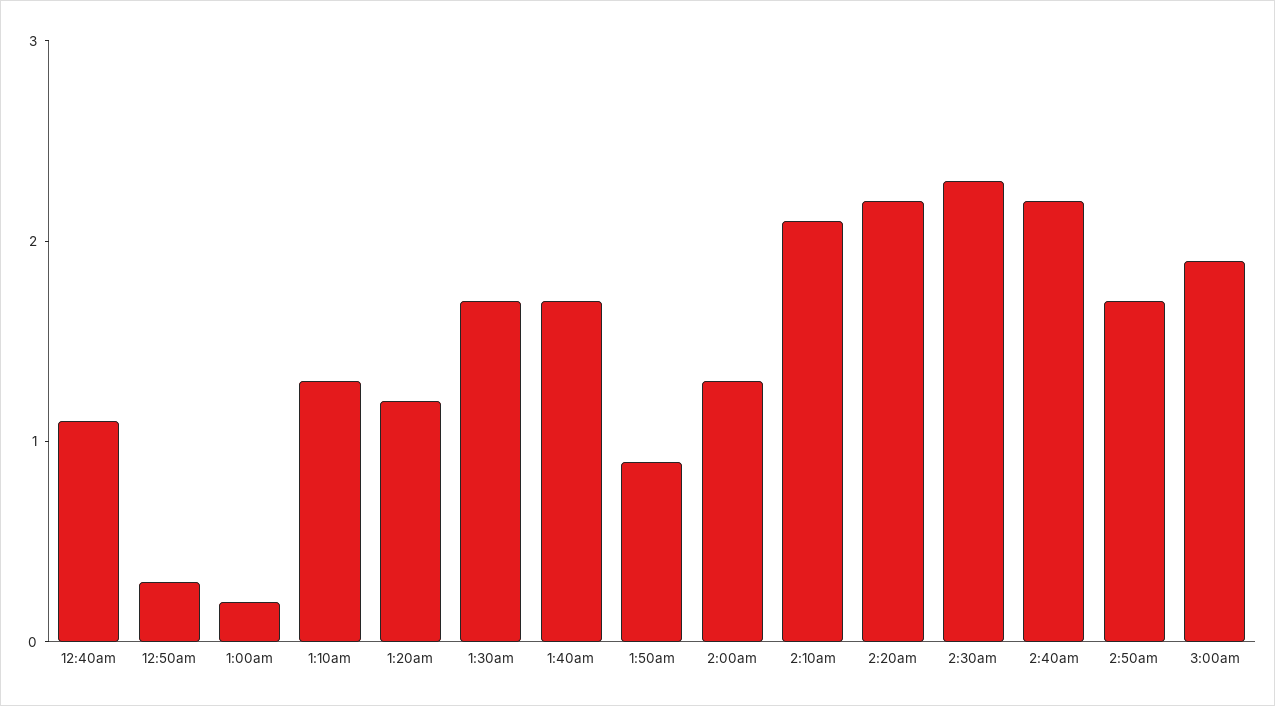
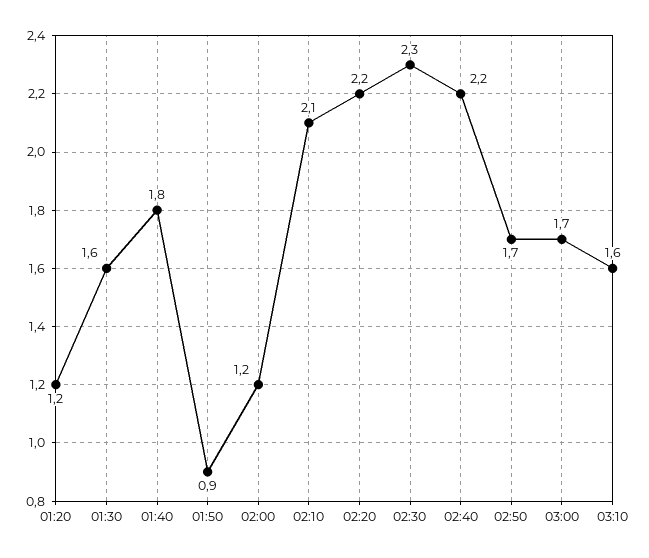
12:40am: 1.1 -> none
12:50am: 0.3 -> none
1:00am: 0.2 -> none
1:10am: 1.3 -> none
1:30am: 1.7 -> 1.6
1:40am: 1.7 -> 1.8
2:00am: 1.3 -> 1.2
3:00am: 1.9 -> 1.7
03:10: none -> 1.6

